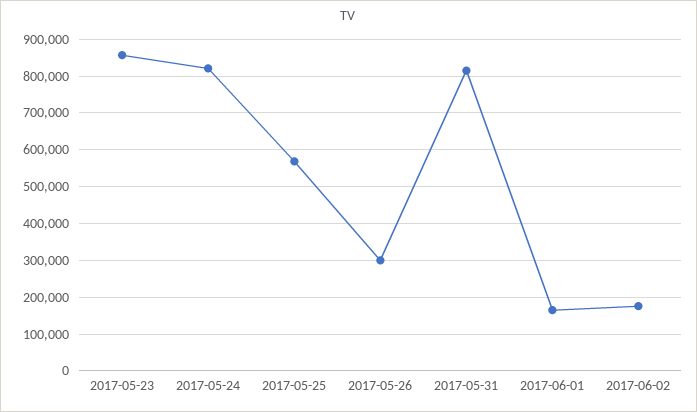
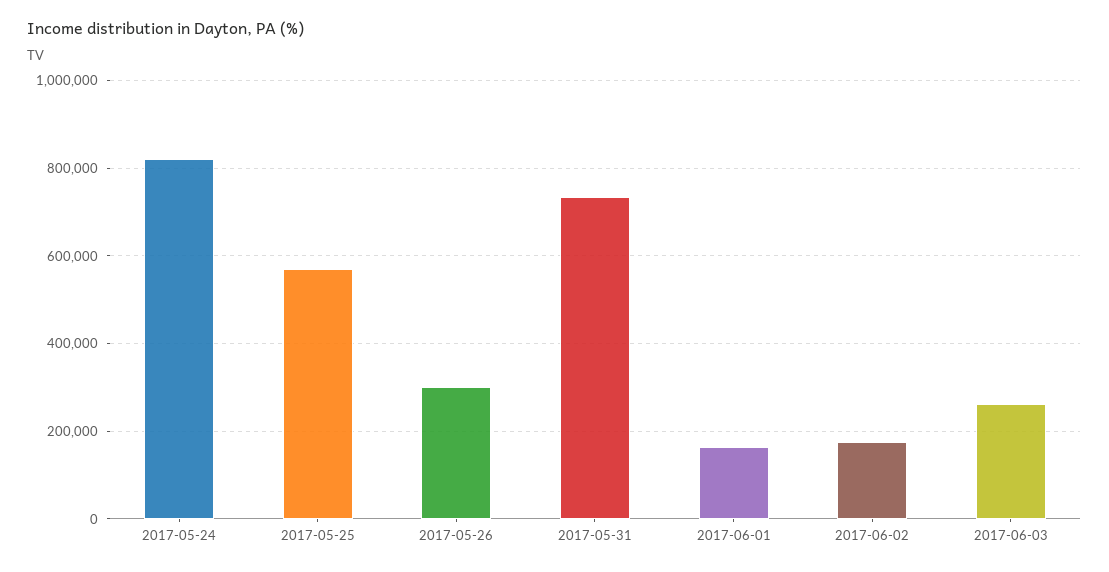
2017-05-23: 860000 -> none
2017-05-31: 820000 -> 740000
2017-06-03: none -> 260000

